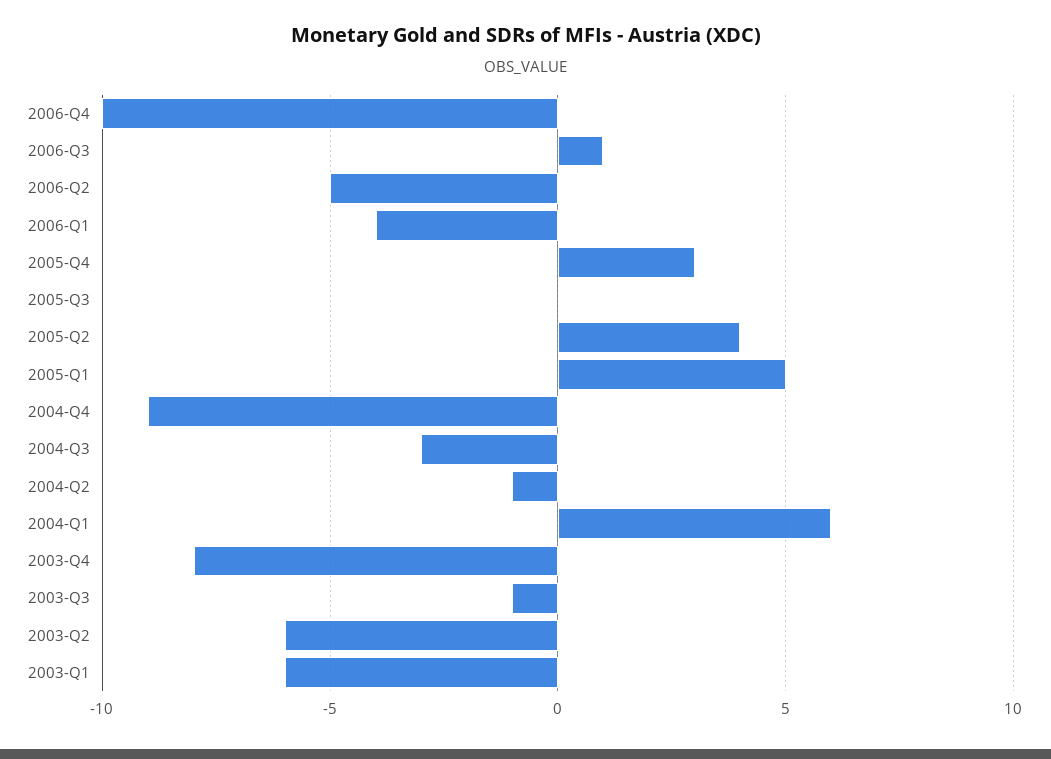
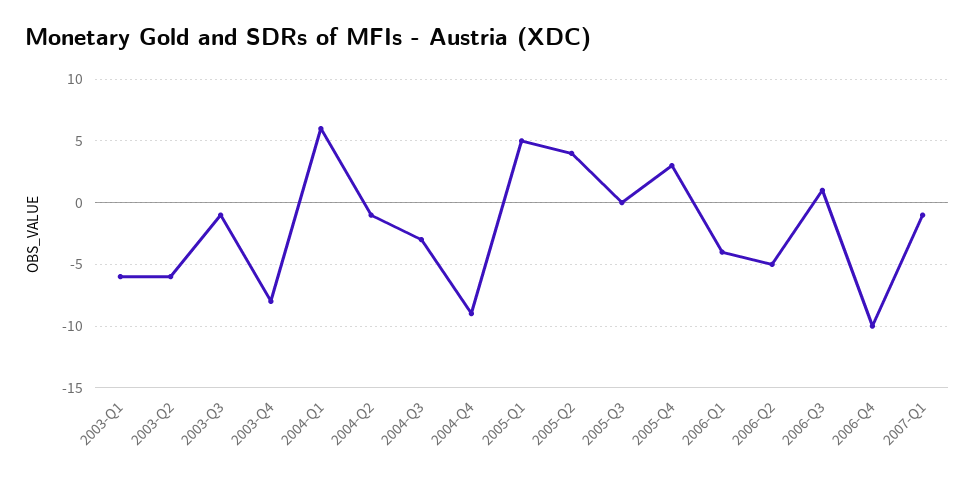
2007-Q1: none -> -1

